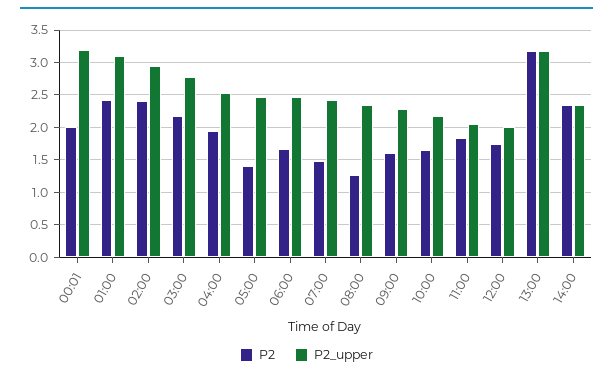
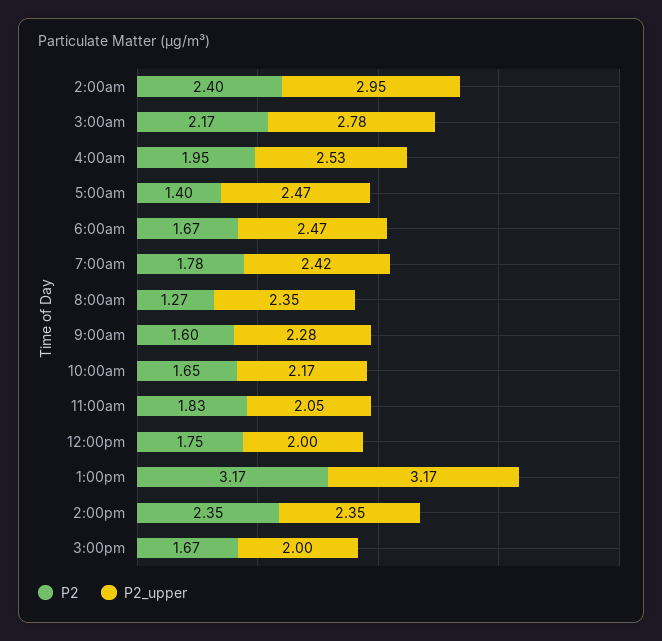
P2, 00:01: 2 -> none
P2_upper, 00:01: 3.2 -> none
P2, 01:00: 2.4 -> none
P2_upper, 01:00: 3.1 -> none
P2, 07:00: 1.5 -> 1.78
P2, 3:00pm: none -> 1.67
P2_upper, 3:00pm: none -> 2

